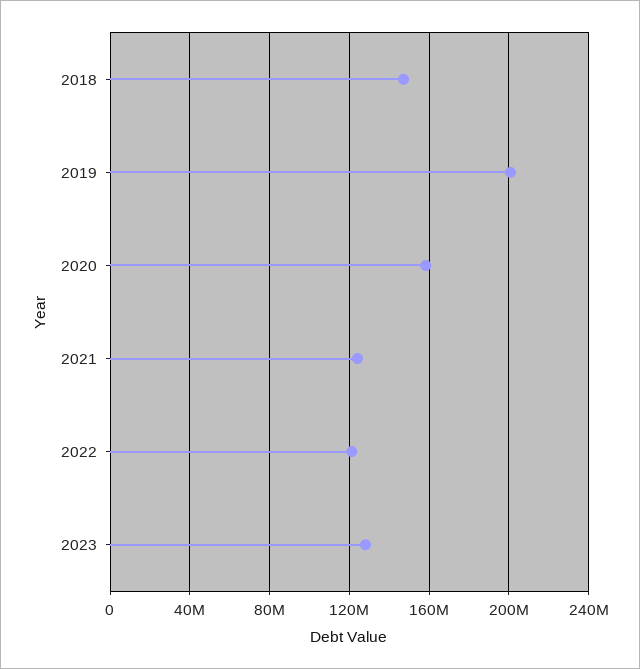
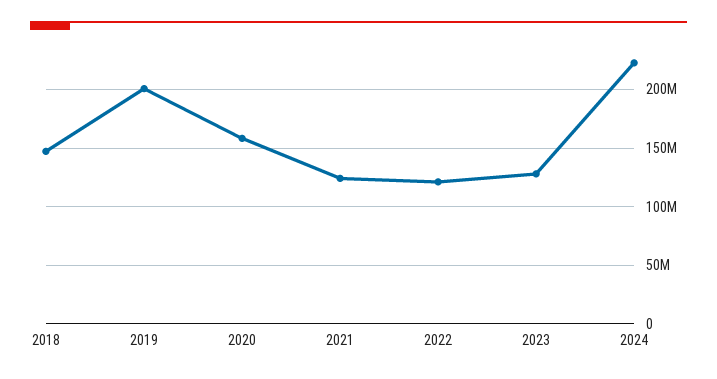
2024: none -> 220000000

